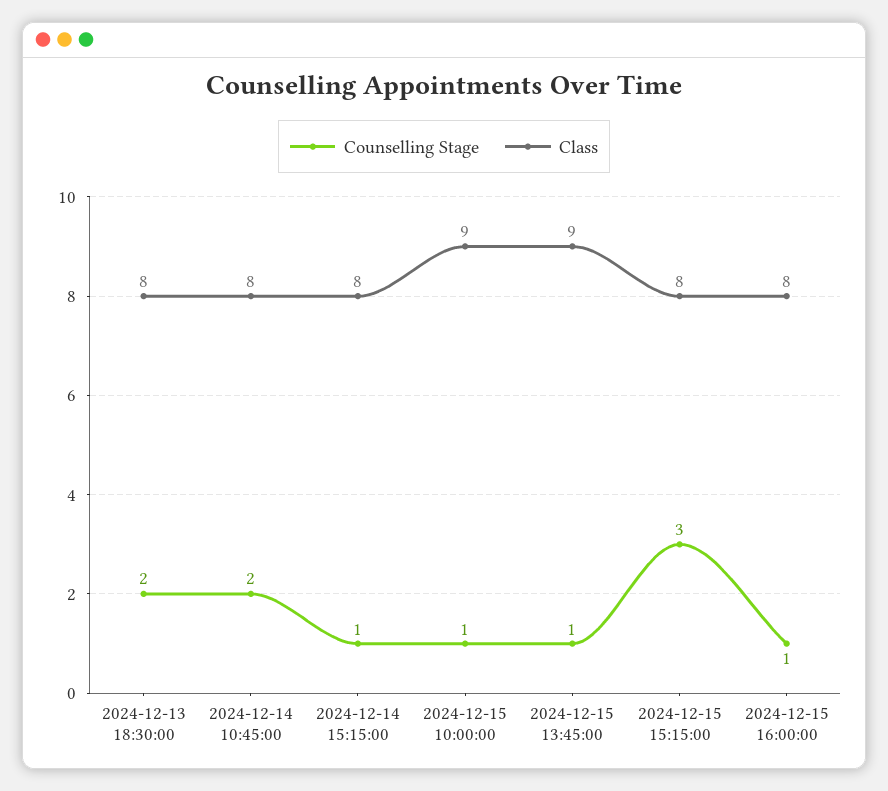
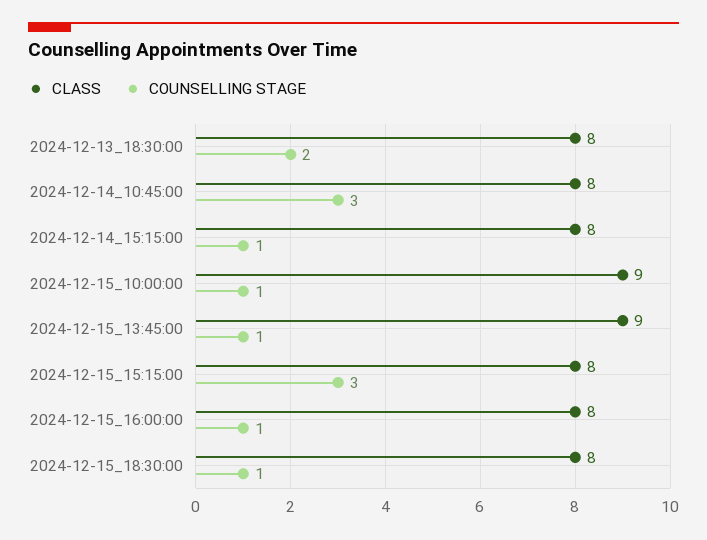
Counselling Stage, 2024-12-14 10:45:00: 2 -> 3
Class, 2024-12-15_18:30:00: none -> 8
Counselling Stage, 2024-12-15_18:30:00: none -> 1

